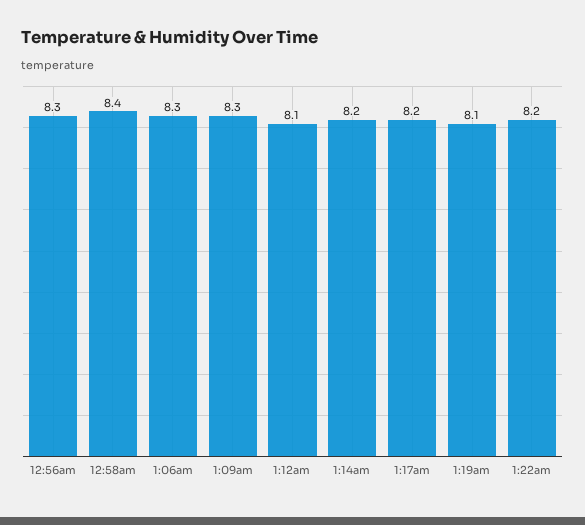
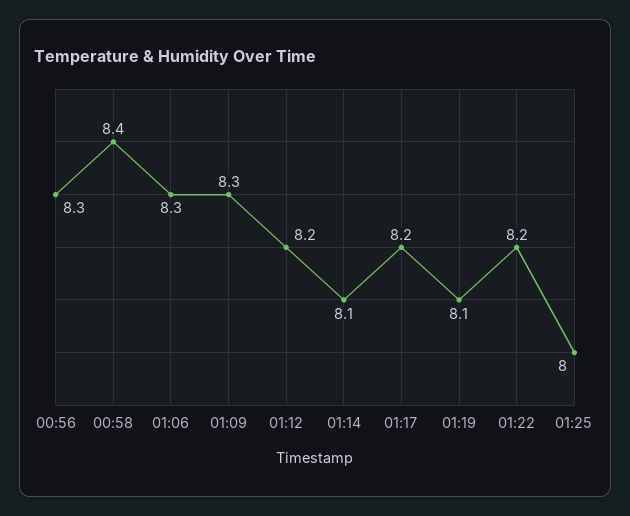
1:12am: 8.1 -> 8.2
1:14am: 8.2 -> 8.1
01:25: none -> 8

